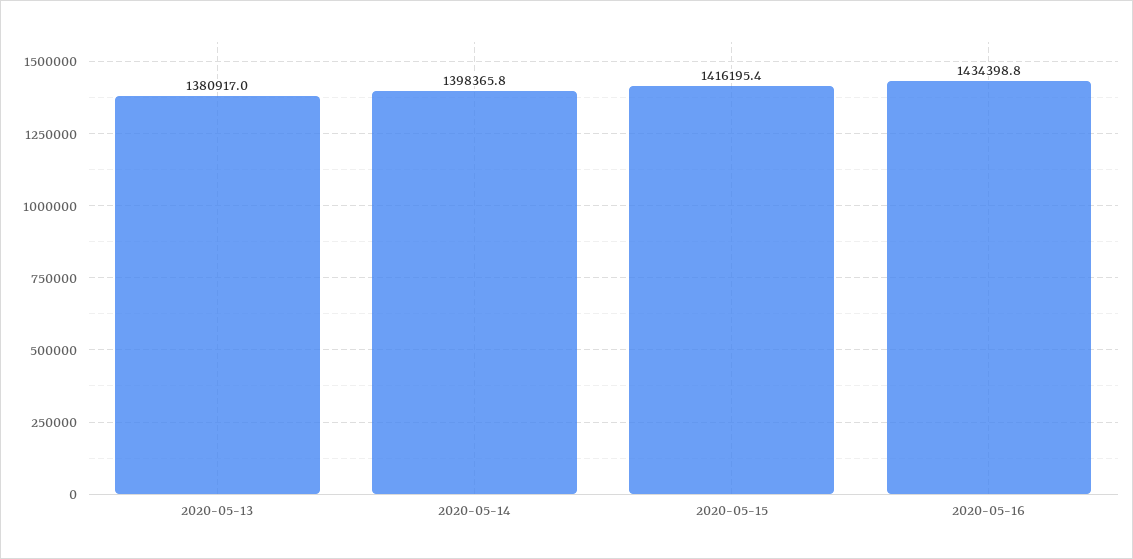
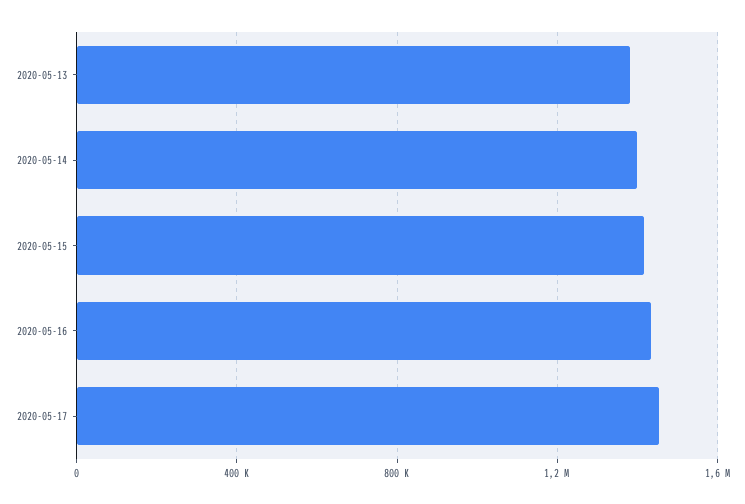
2020-05-17: none -> 1450000

